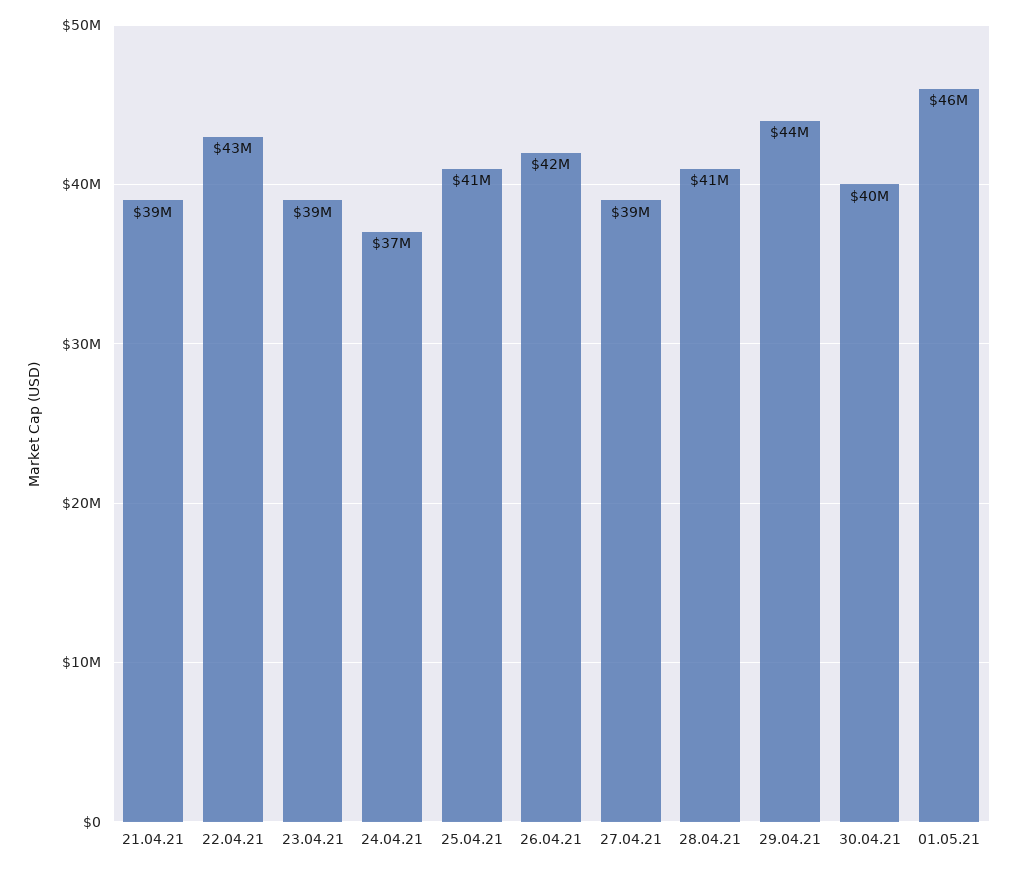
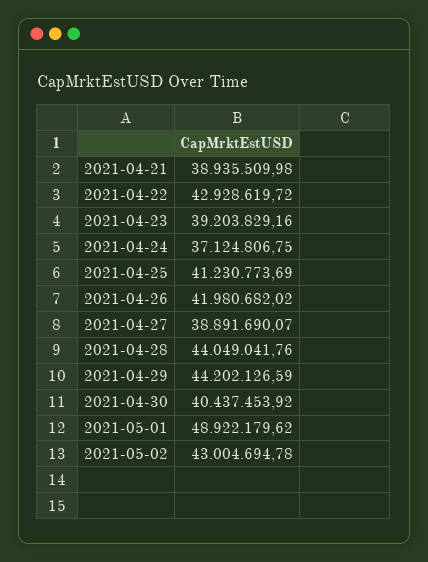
28.04.21: 41000000 -> 44049041.76
01.05.21: 46000000 -> 48922179.62
2021-05-02: none -> 43004694.78

